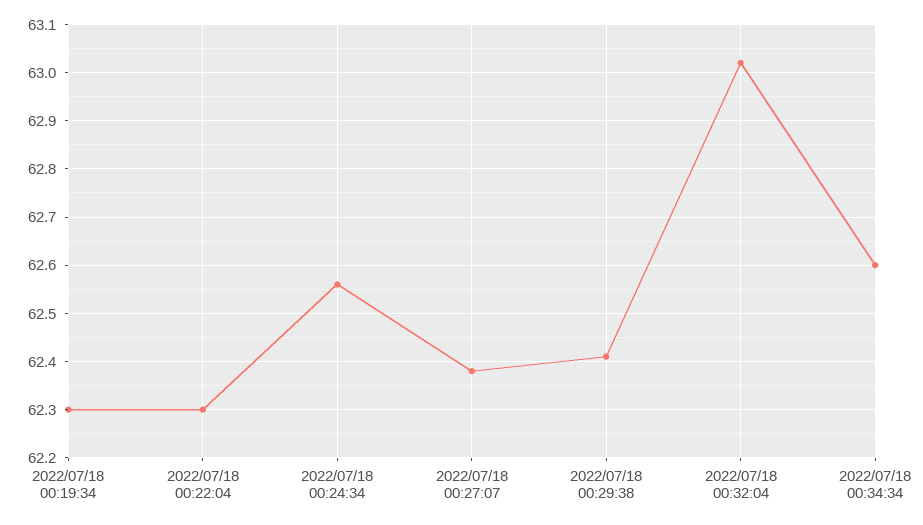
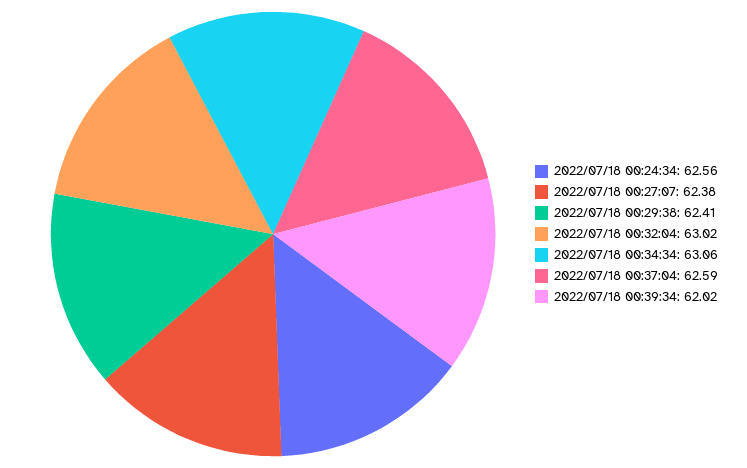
2022/07/18 00:19:34: 62.3 -> none
2022/07/18 00:22:04: 62.3 -> none
2022/07/18 00:34:34: 62.6 -> 63.06
2022/07/18 00:37:04: none -> 62.59
2022/07/18 00:39:34: none -> 62.02

